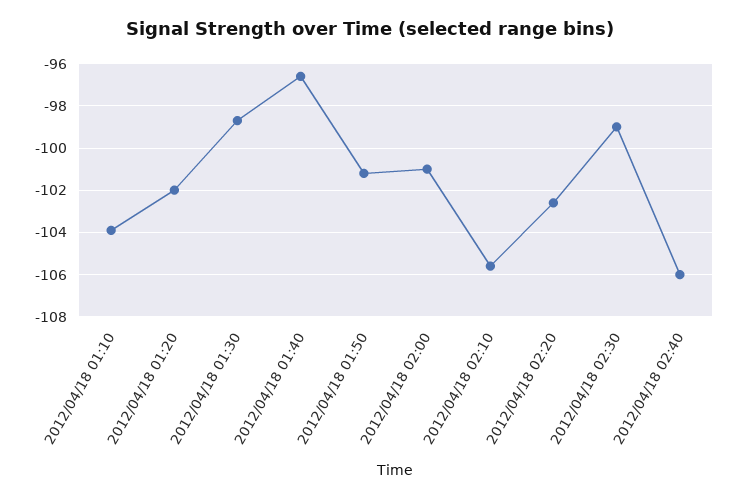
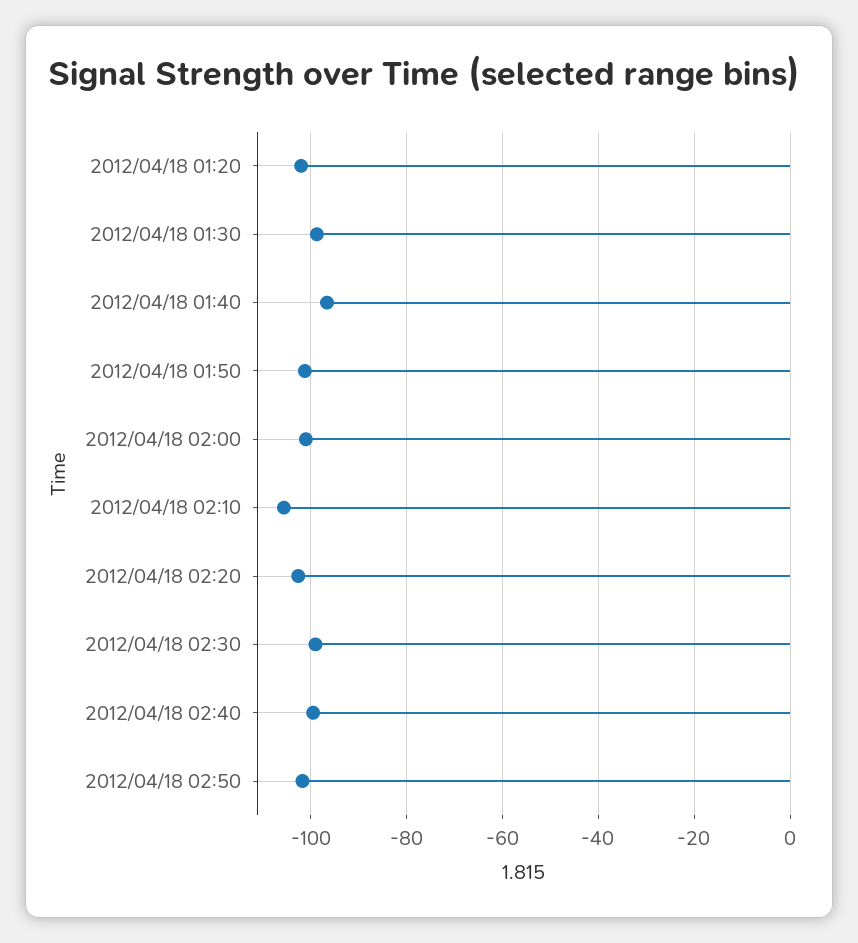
2012/04/18 01:10: -104 -> none
2012/04/18 02:40: -106 -> -100
2012/04/18 02:50: none -> -102

